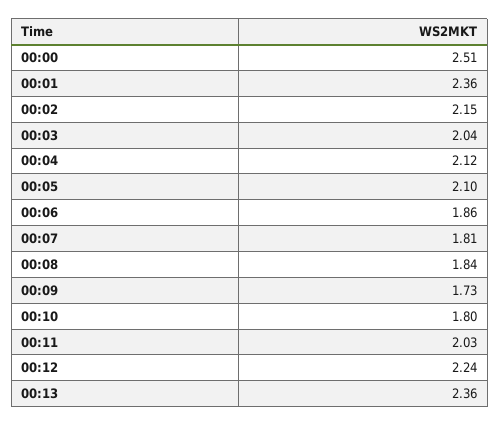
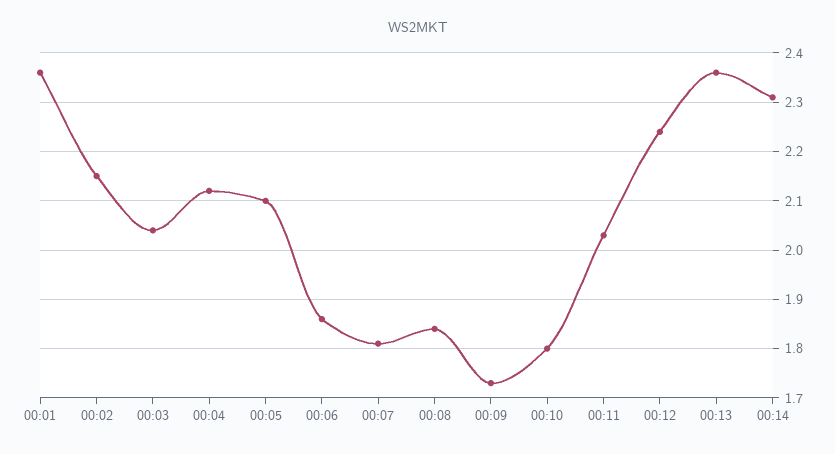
00:00: 2.51 -> none
00:14: none -> 2.3

